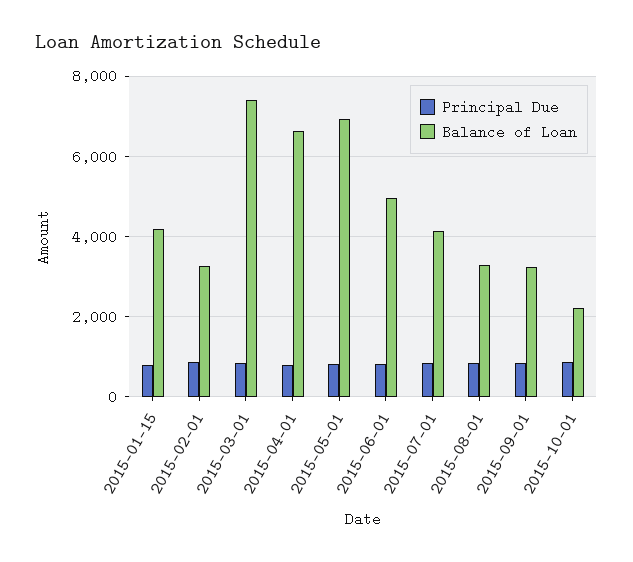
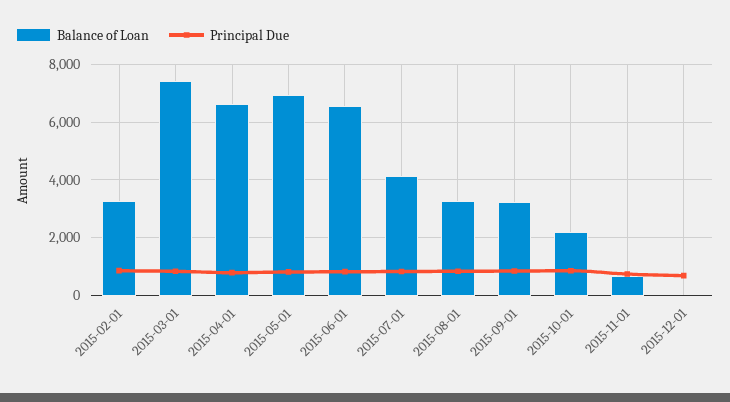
Principal Due, 2015-01-15: 800 -> none
Balance of Loan, 2015-01-15: 4200 -> none
Balance of Loan, 2015-06-01: 5000 -> 6500
Balance of Loan, 2015-11-01: none -> 750
Principal Due, 2015-11-01: none -> 750
Balance of Loan, 2015-12-01: none -> 0
Principal Due, 2015-12-01: none -> 750

